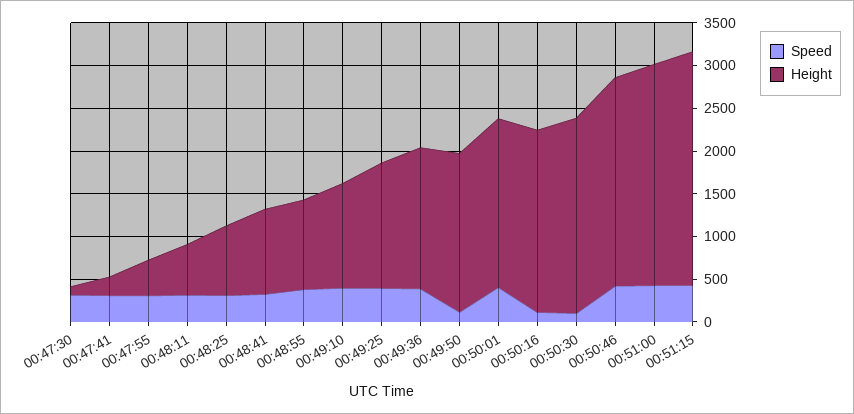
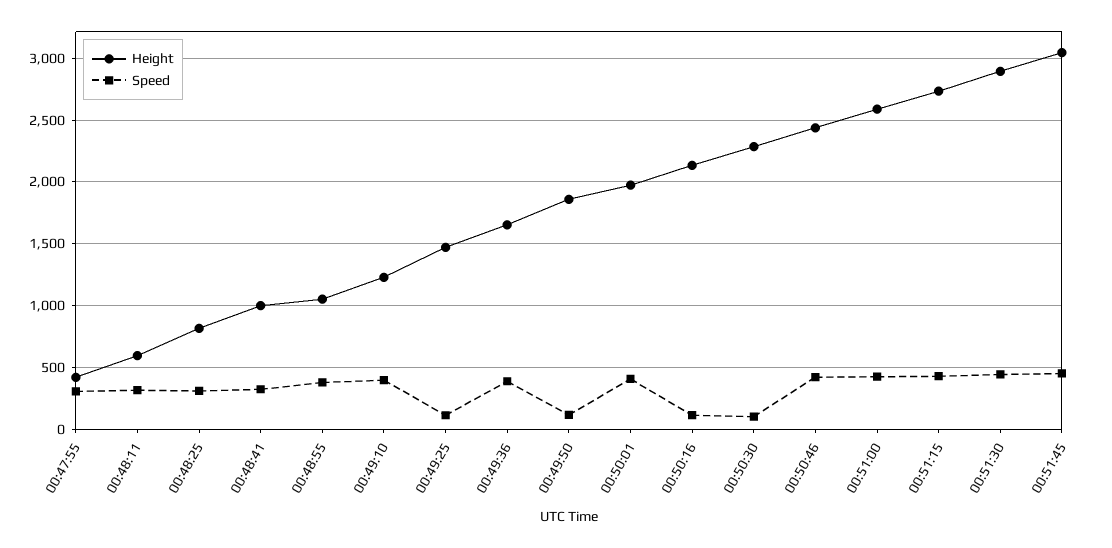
Speed, 00:47:30: 300 -> none
Height, 00:47:30: 100 -> none
Speed, 00:47:41: 300 -> none
Height, 00:47:41: 200 -> none
Speed, 00:49:25: 400 -> 100
Height, 00:51:30: none -> 2900
Speed, 00:51:30: none -> 450
Height, 00:51:45: none -> 3050
Speed, 00:51:45: none -> 450

